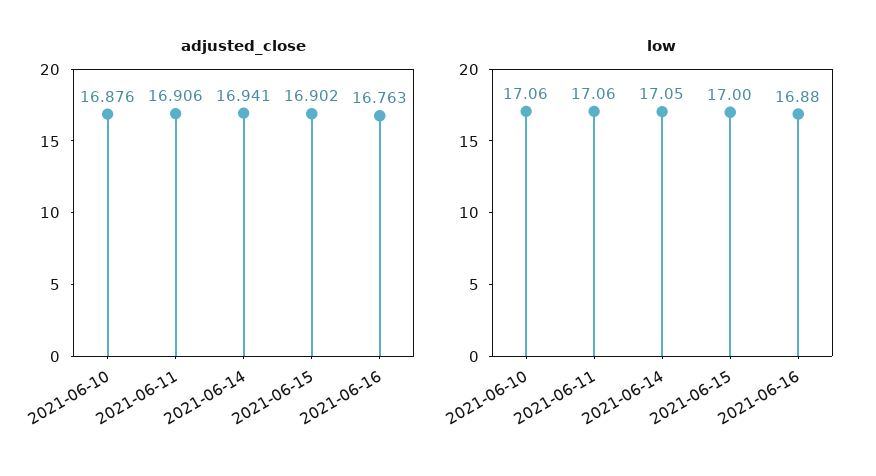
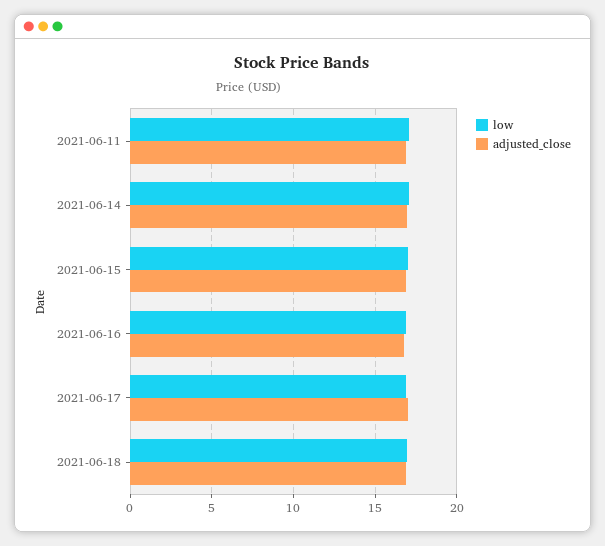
adjusted_close, 2021-06-10: 16.876 -> none
low, 2021-06-10: 17.06 -> none
low, 2021-06-17: none -> 17
adjusted_close, 2021-06-17: none -> 17
low, 2021-06-18: none -> 17
adjusted_close, 2021-06-18: none -> 17

